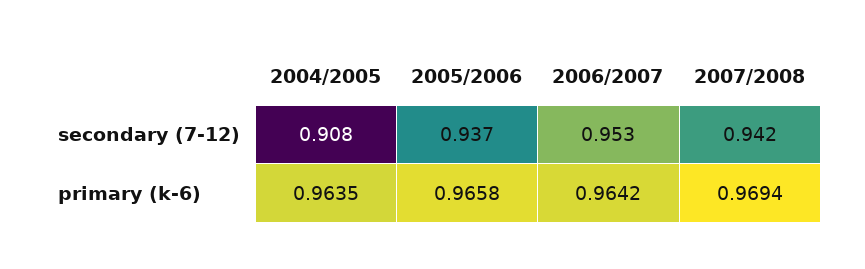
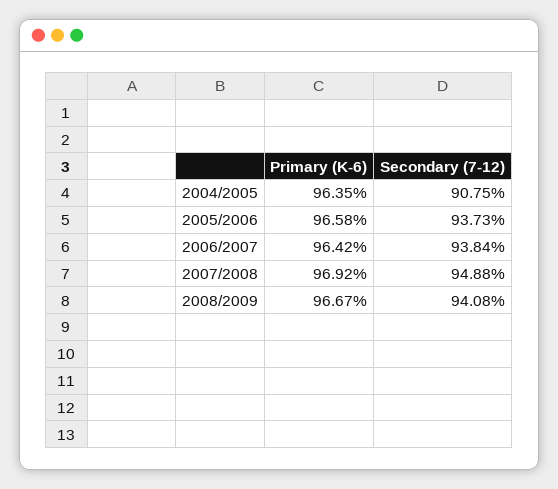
2006/2007, secondary (7-12): 0.953 -> 0.9384
2007/2008, secondary (7-12): 0.942 -> 0.9488
2007/2008, primary (k-6): 0.9694 -> 0.9692
2008/2009, primary (k-6): none -> 0.9667
2008/2009, secondary (7-12): none -> 0.9408

